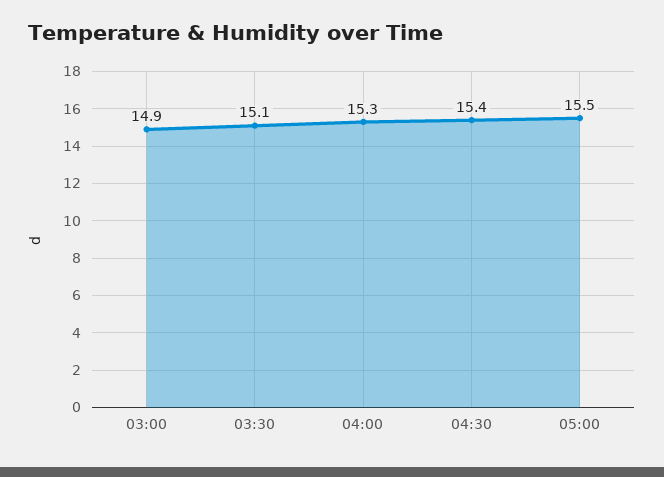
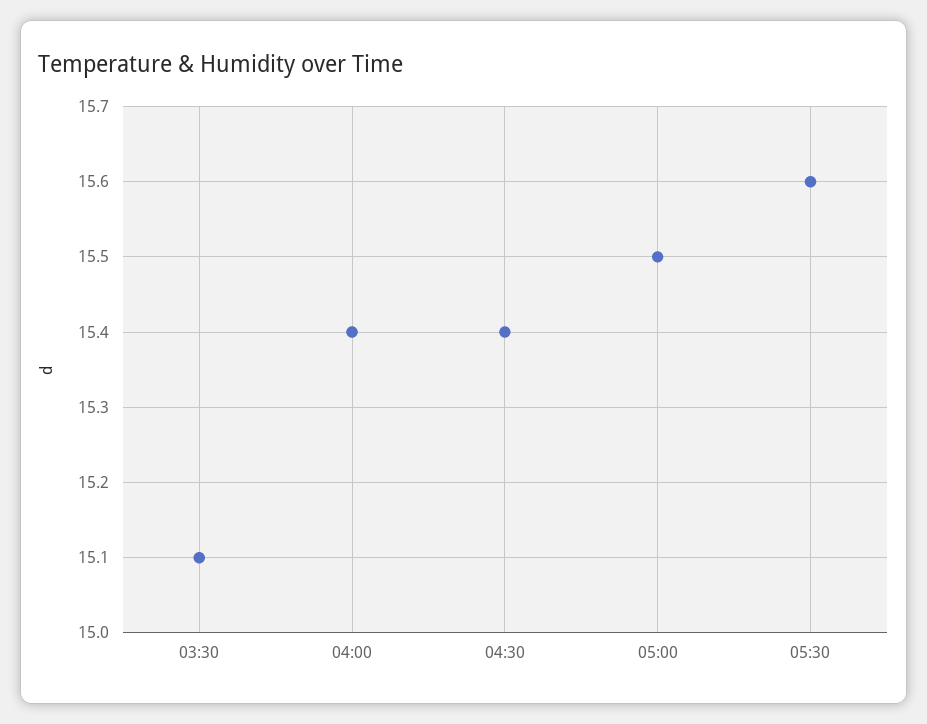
03:00: 14.9 -> none
04:00: 15.3 -> 15.4
05:30: none -> 15.6

